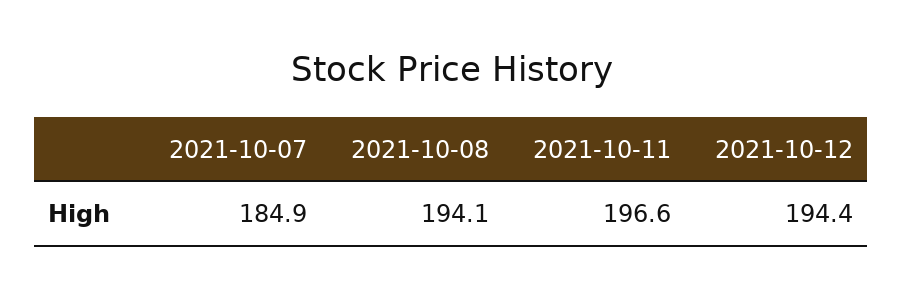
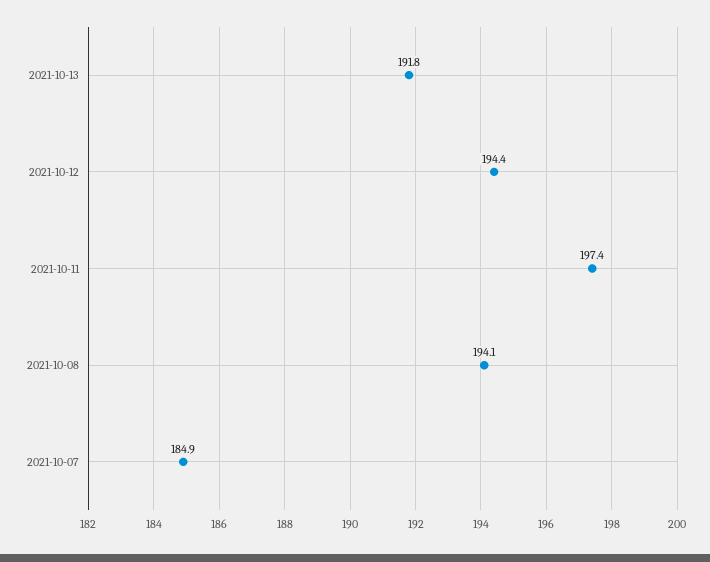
2021-10-11: 196.6 -> 197.4
2021-10-13: none -> 191.8

